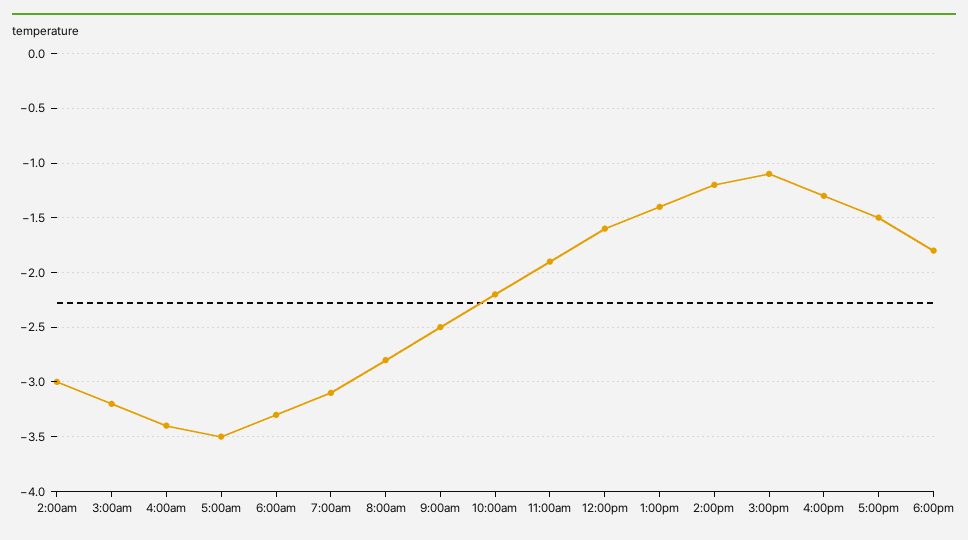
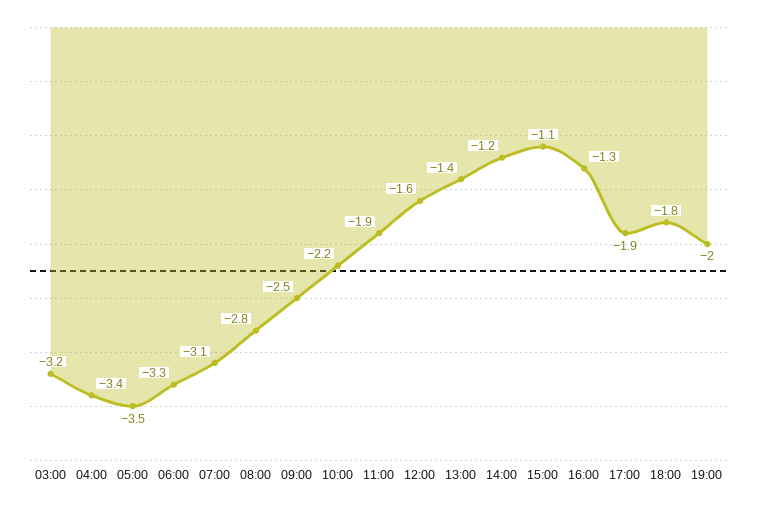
2:00am: -3 -> none
5:00pm: -1.5 -> -1.9
19:00: none -> -2

